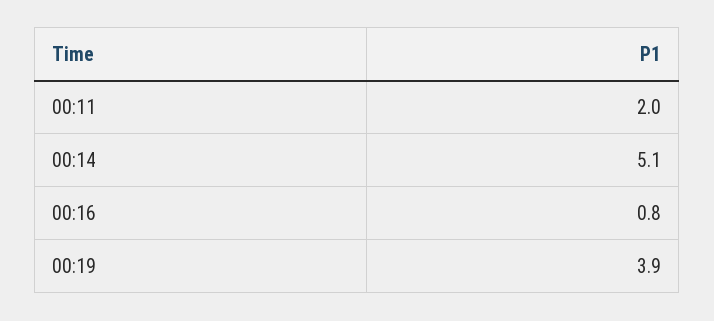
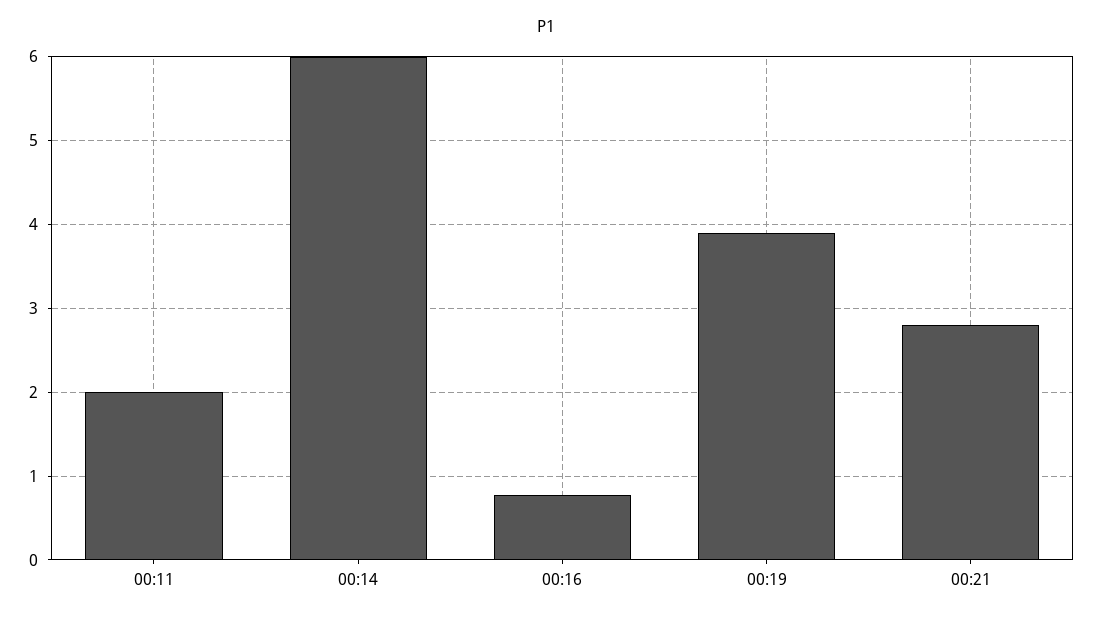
00:14: 5.1 -> 6
00:21: none -> 2.8

